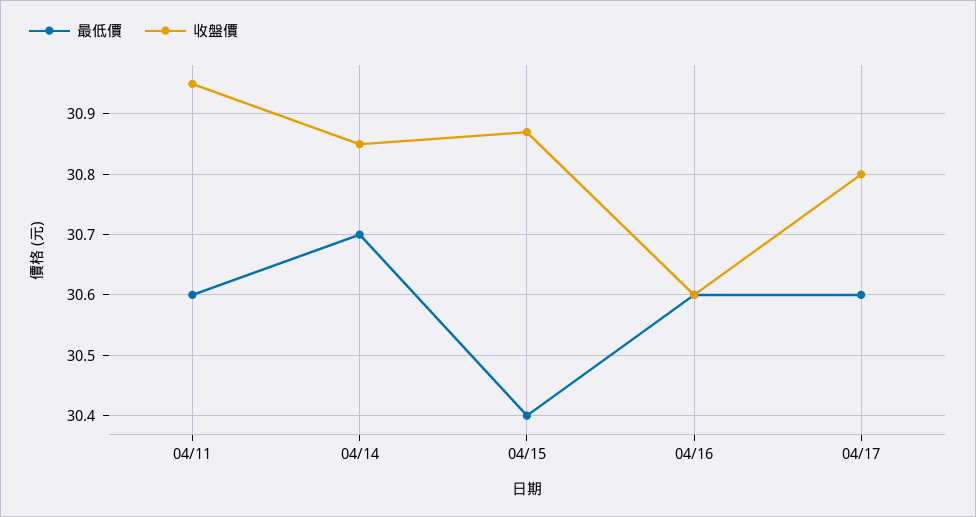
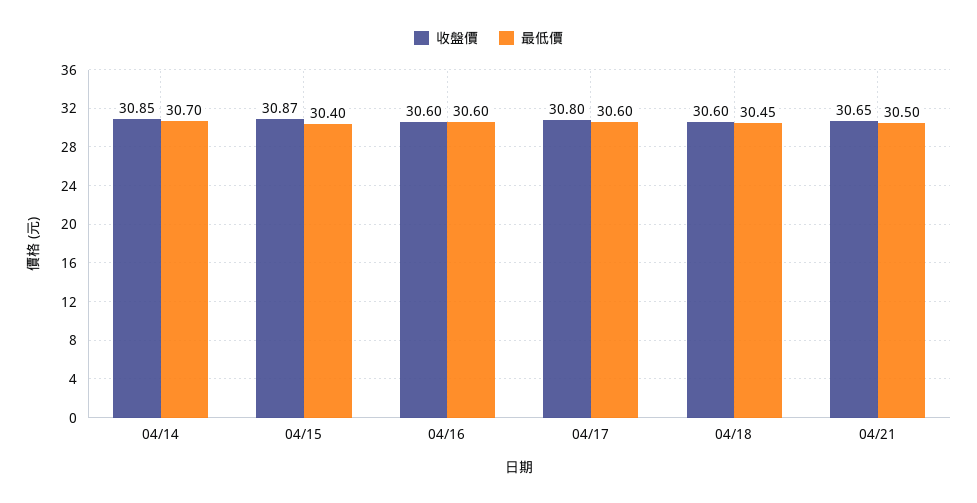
最低價, 04/11: 30.6 -> none
收盤價, 04/11: 30.95 -> none
收盤價, 04/18: none -> 30.6
最低價, 04/18: none -> 30.45
收盤價, 04/21: none -> 30.65
最低價, 04/21: none -> 30.5

